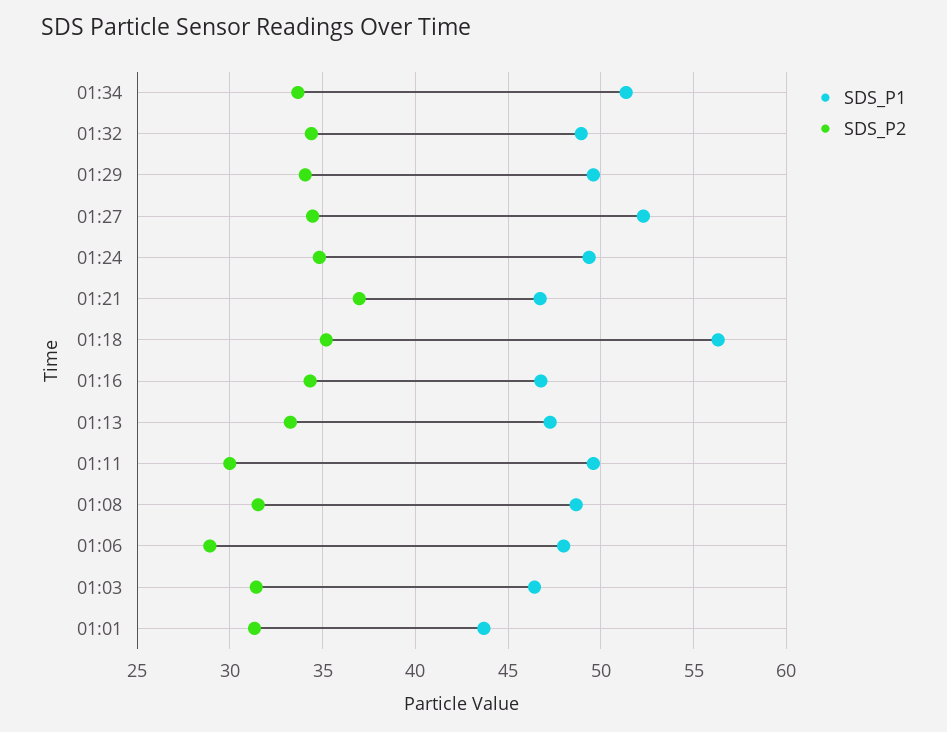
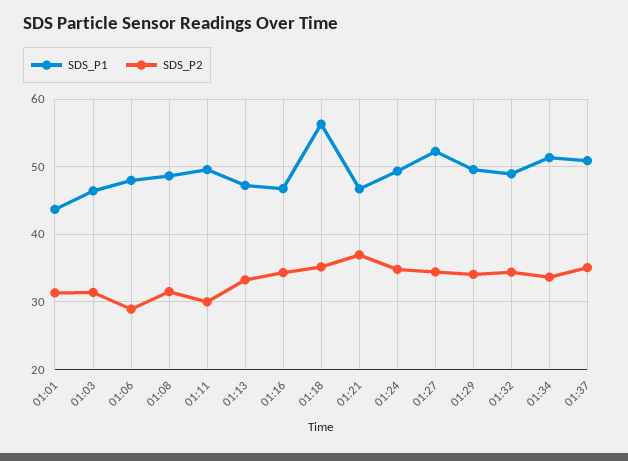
SDS_P1, 01:37: none -> 51
SDS_P2, 01:37: none -> 35

